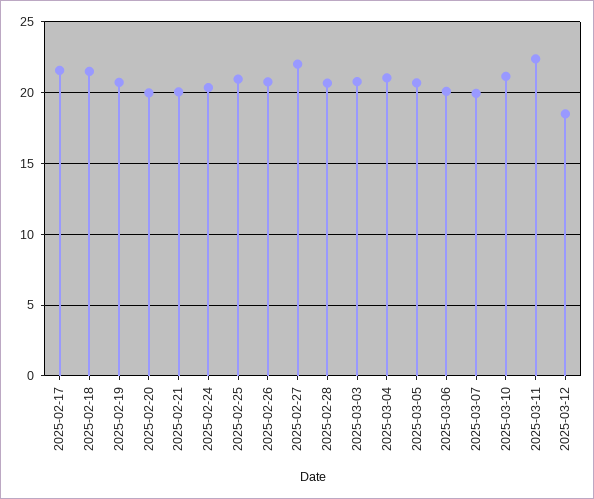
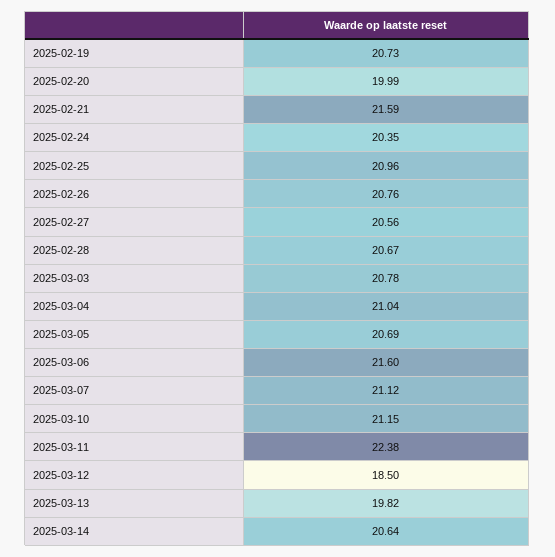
2025-02-17: 21.5 -> none
2025-02-18: 21.5 -> none
2025-02-21: 20 -> 21.59
2025-02-27: 22 -> 20.56
2025-03-06: 20 -> 21.6
2025-03-07: 20 -> 21.12
2025-03-13: none -> 19.82
2025-03-14: none -> 20.64

